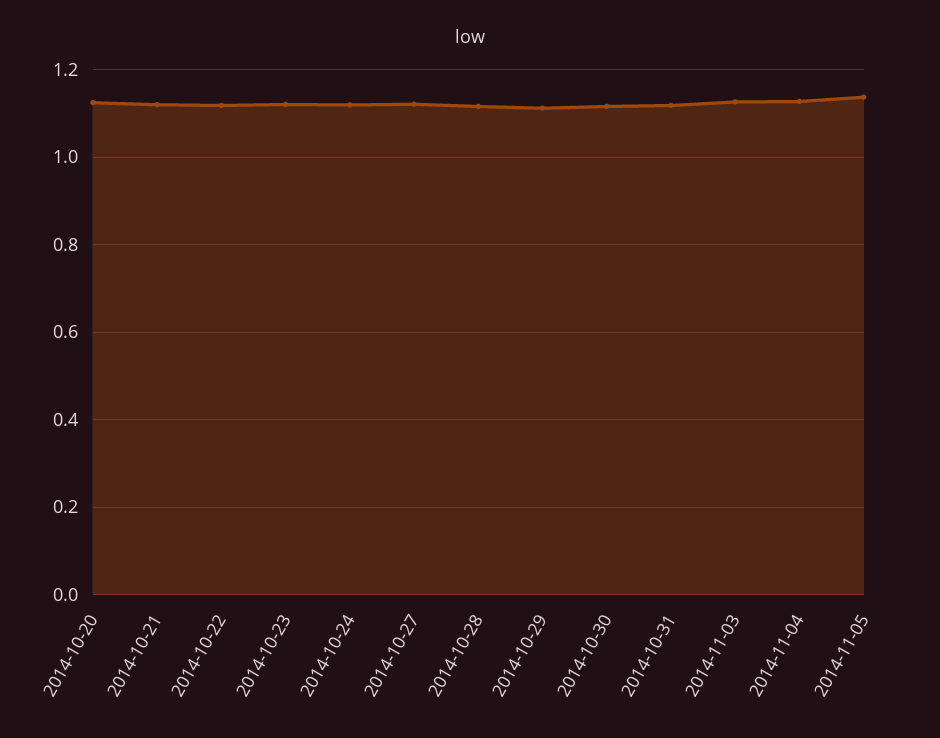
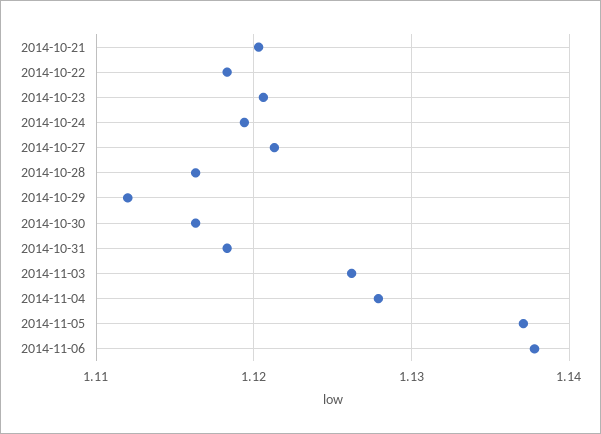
2014-10-20: 1.12 -> none
2014-11-06: none -> 1.138

